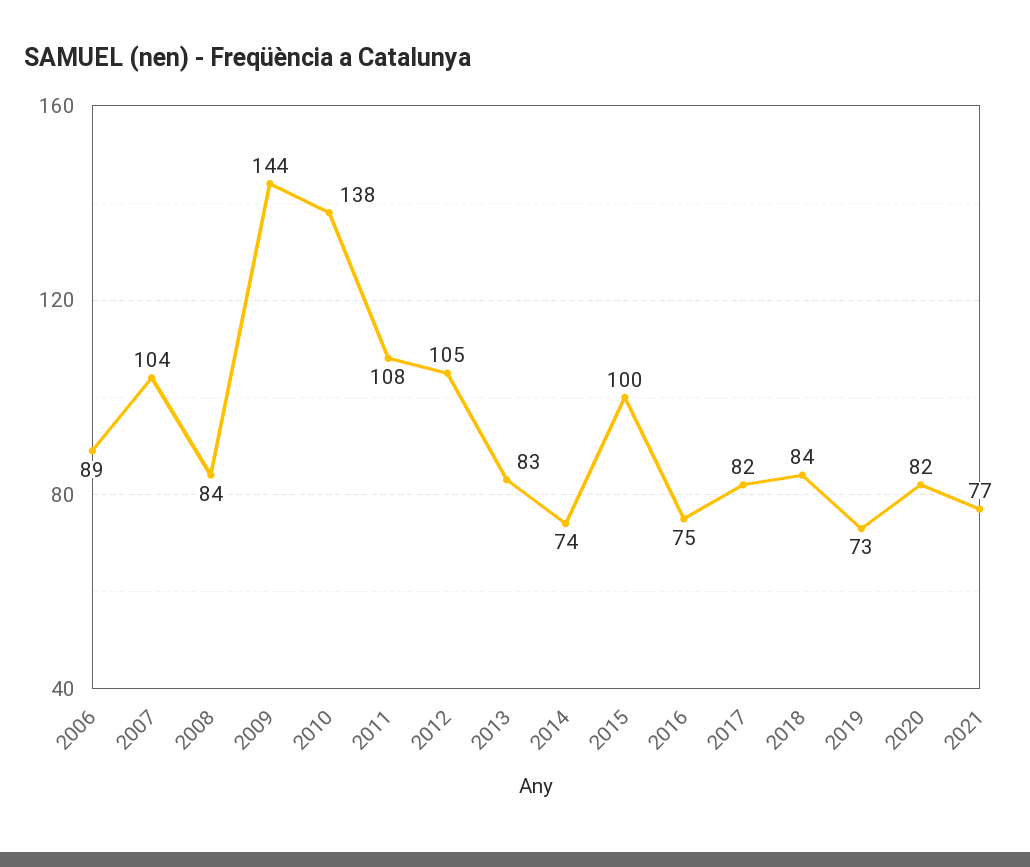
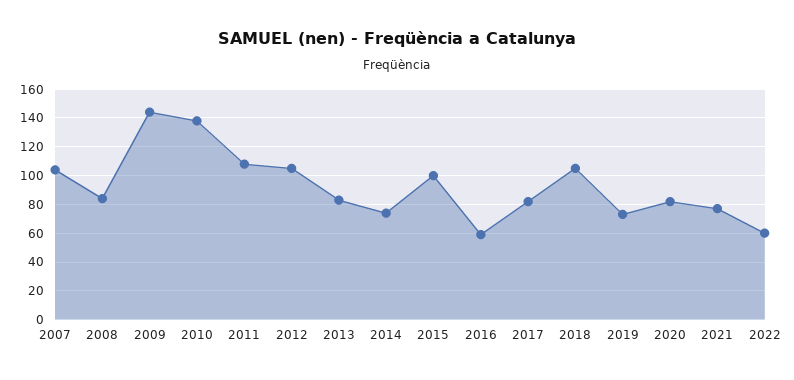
2006: 89 -> none
2016: 75 -> 60
2018: 84 -> 105
2022: none -> 60

